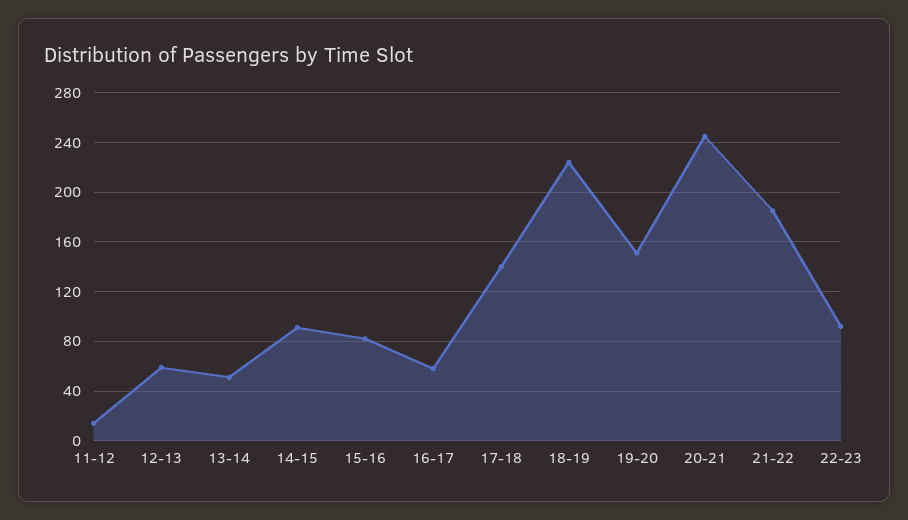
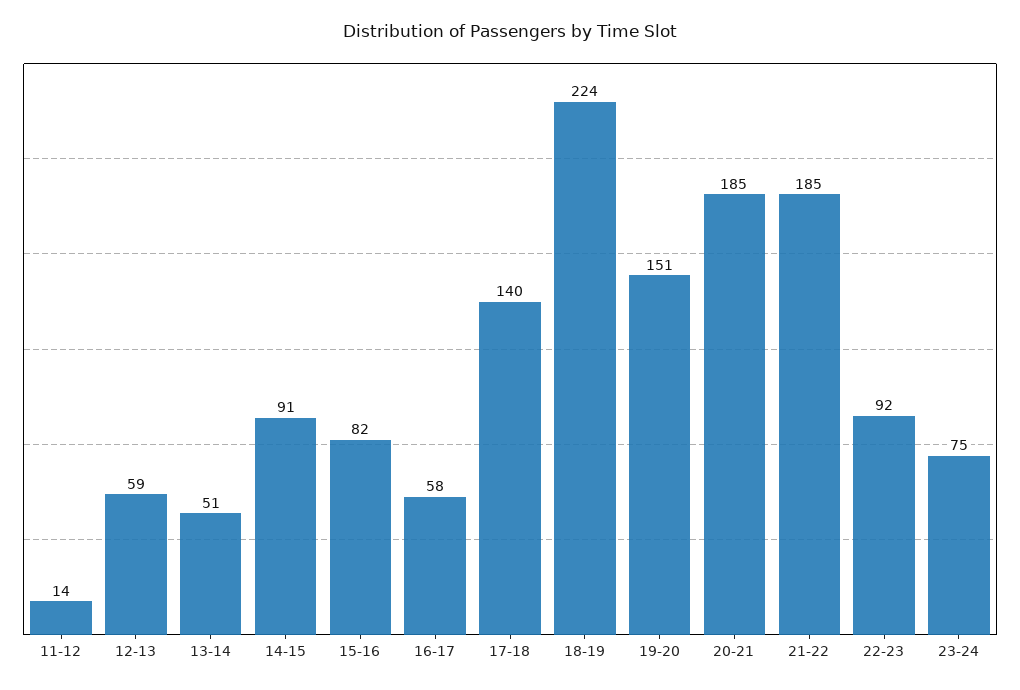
20-21: 245 -> 185
23-24: none -> 75

